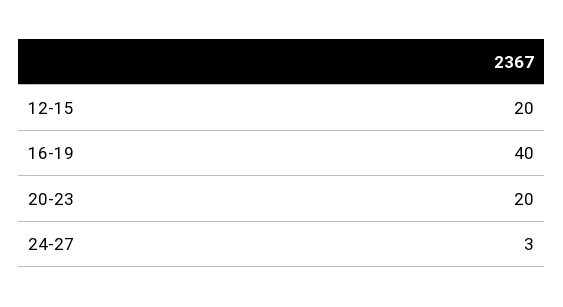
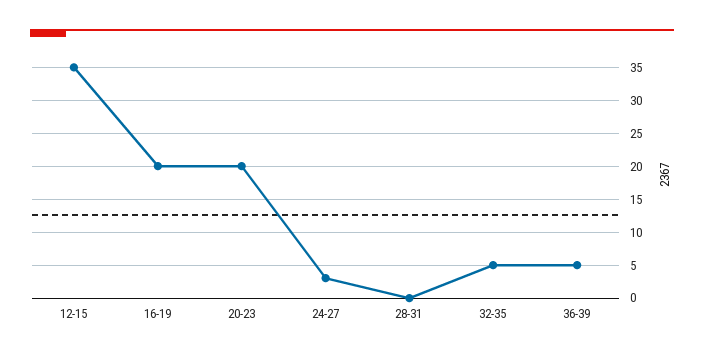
12-15: 20 -> 35
16-19: 40 -> 20
28-31: none -> 0
32-35: none -> 5
36-39: none -> 5

